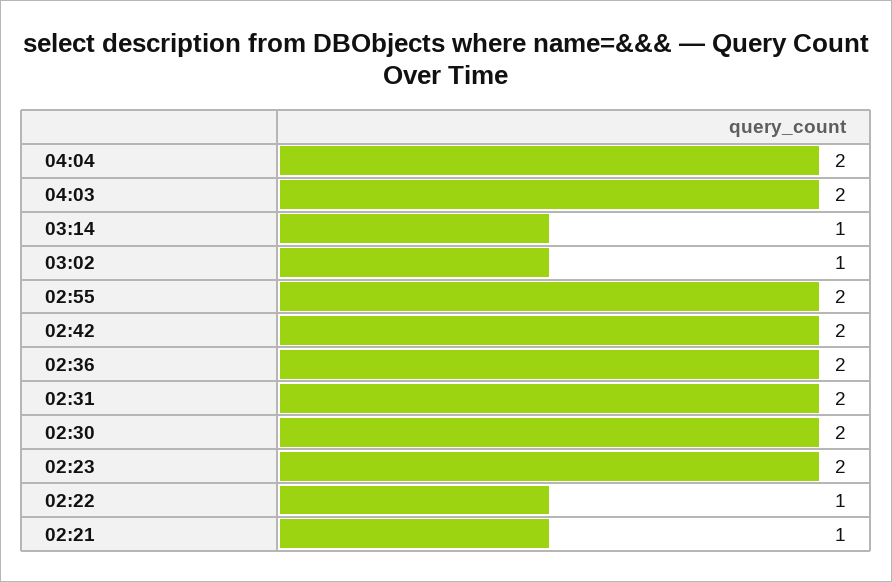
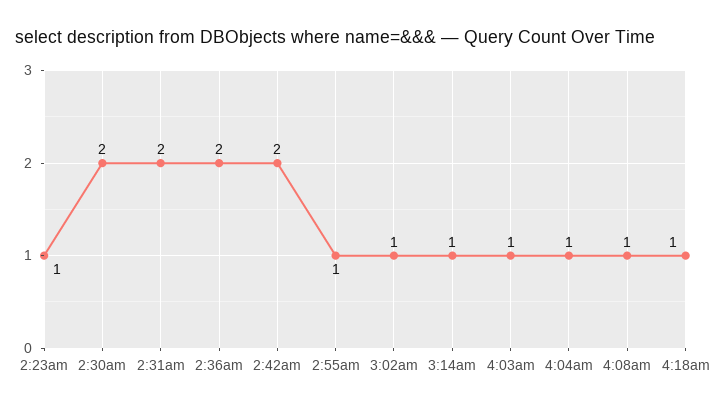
04:04: 2 -> 1
04:03: 2 -> 1
02:55: 2 -> 1
02:23: 2 -> 1
02:22: 1 -> none
02:21: 1 -> none
4:08am: none -> 1
4:18am: none -> 1

